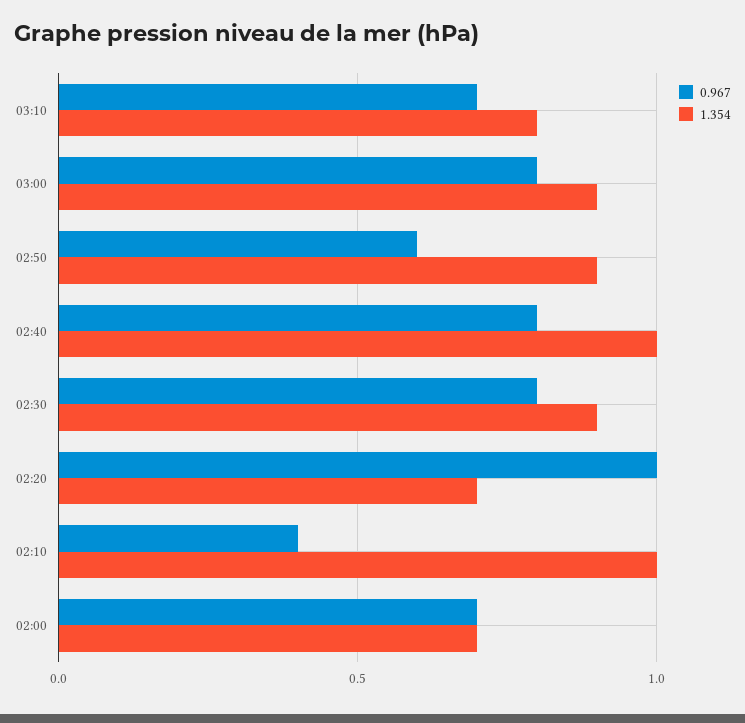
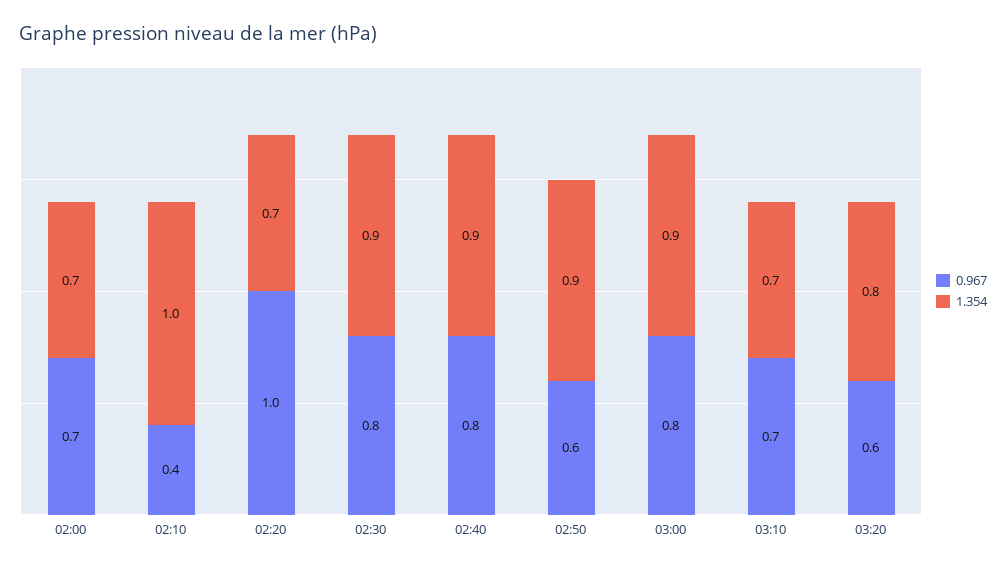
1.354, 03:10: 0.8 -> 0.7
1.354, 02:40: 1 -> 0.9
0.967, 03:20: none -> 0.6
1.354, 03:20: none -> 0.8

